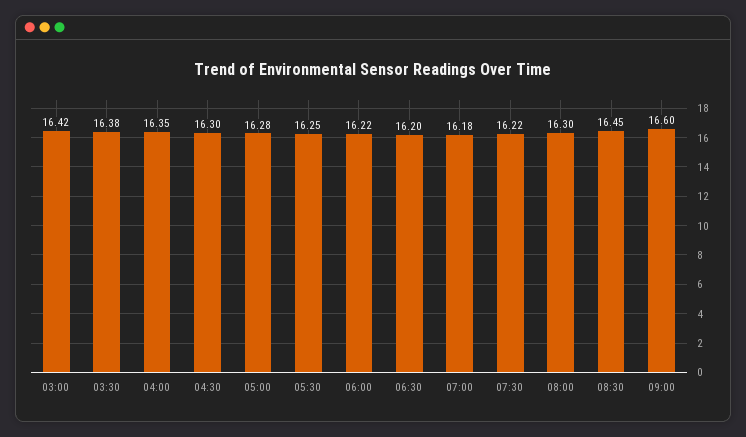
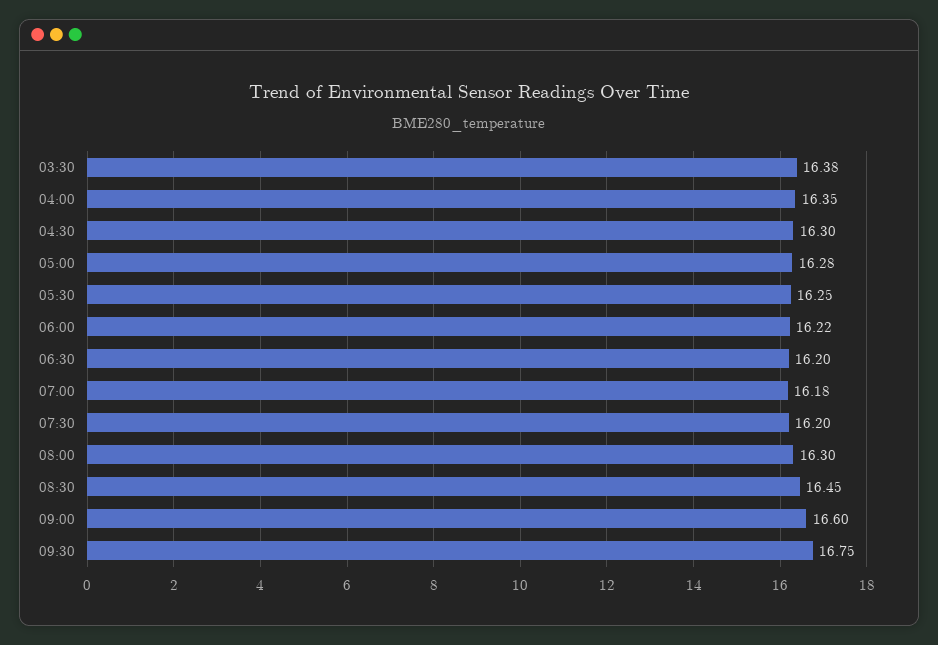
03:00: 16.42 -> none
07:30: 16.22 -> 16.2
09:30: none -> 16.75

